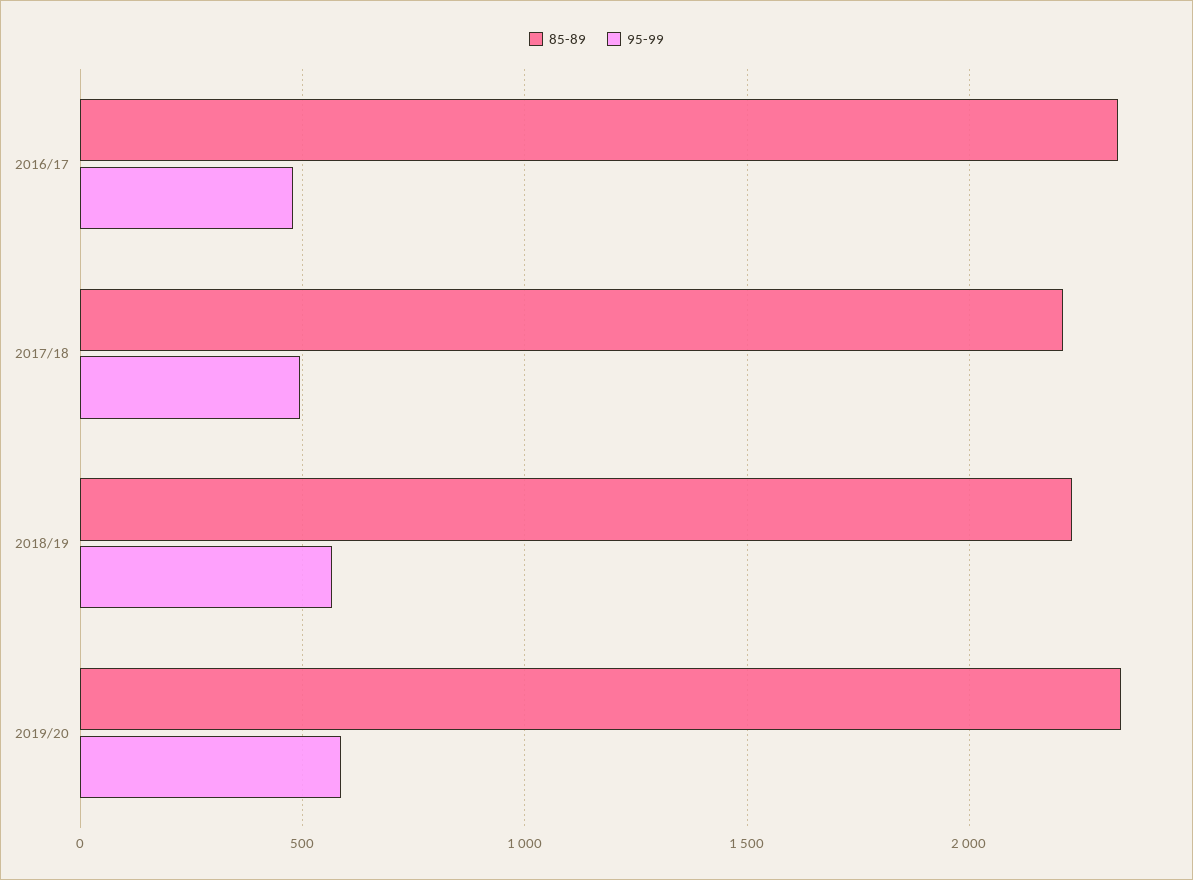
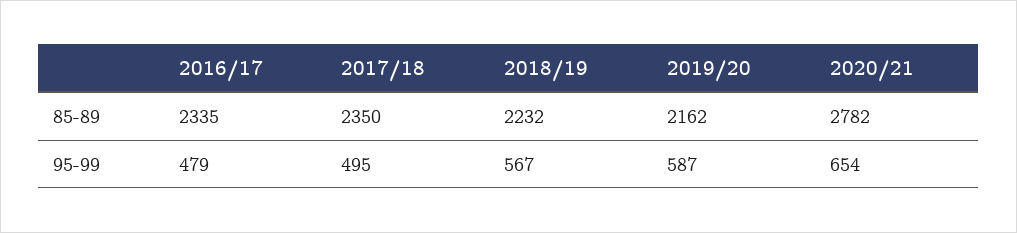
85-89, 2017/18: 2200 -> 2350
85-89, 2019/20: 2350 -> 2162
85-89, 2020/21: none -> 2782
95-99, 2020/21: none -> 654

